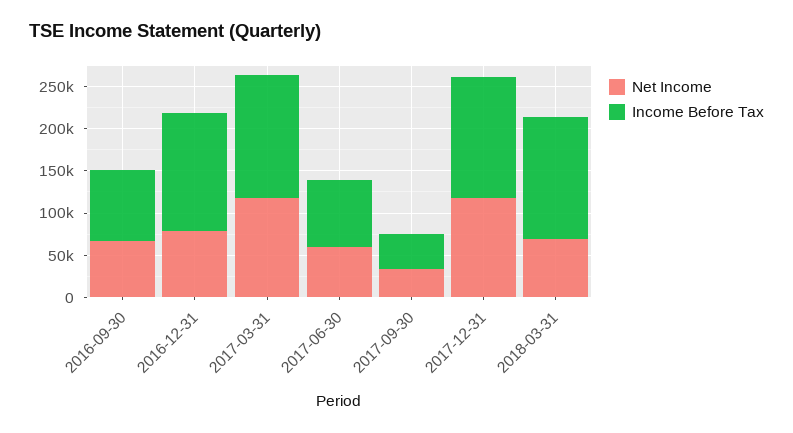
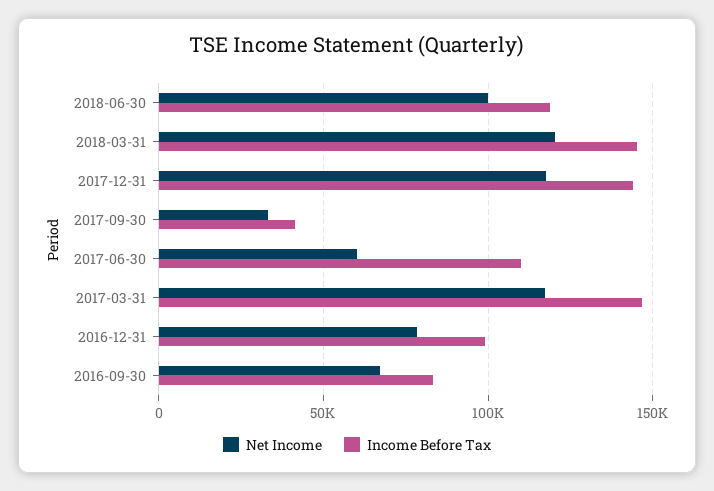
Income Before Tax, 2016-12-31: 140000 -> 100000
Income Before Tax, 2017-06-30: 80000 -> 110000
Net Income, 2018-03-31: 70000 -> 120000
Net Income, 2018-06-30: none -> 100000
Income Before Tax, 2018-06-30: none -> 120000

